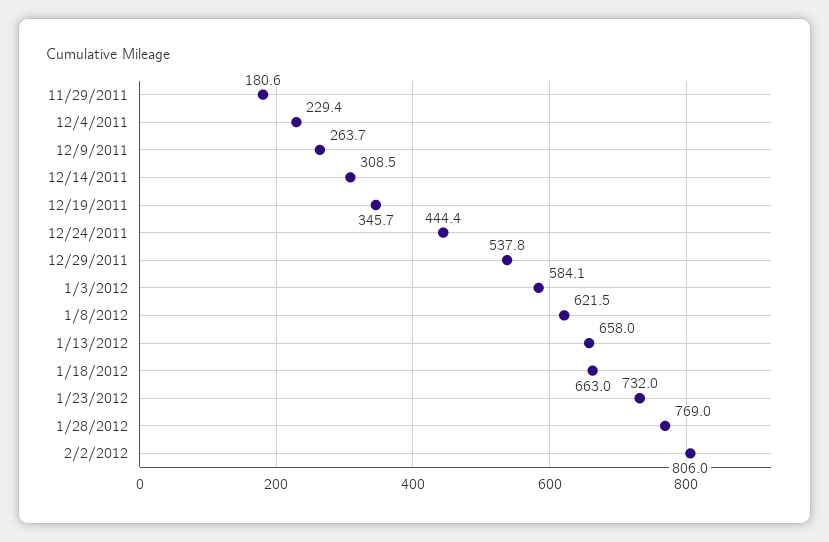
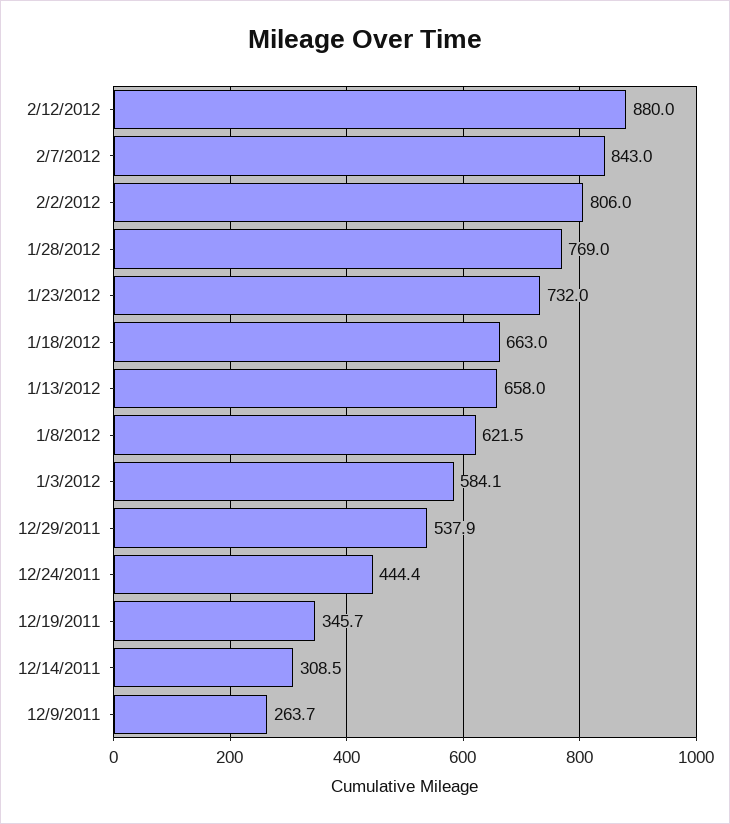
11/29/2011: 180.6 -> none
12/4/2011: 229.4 -> none
12/29/2011: 537.8 -> 537.9
2/12/2012: none -> 880
2/7/2012: none -> 843

